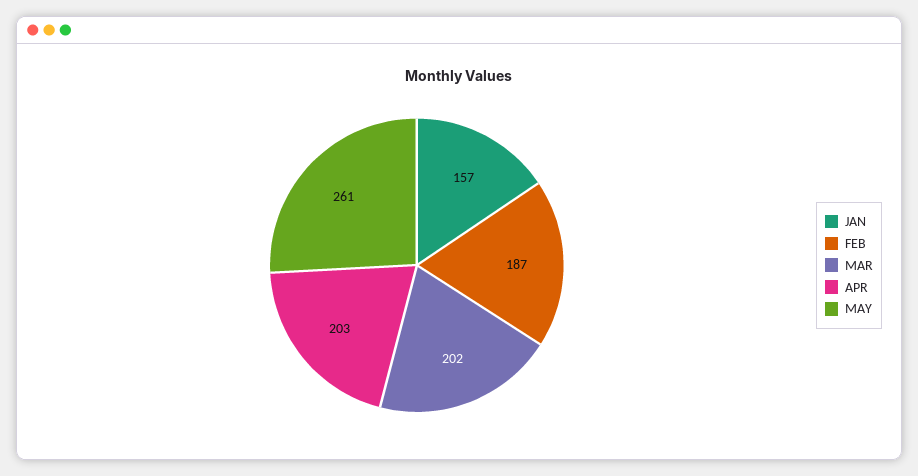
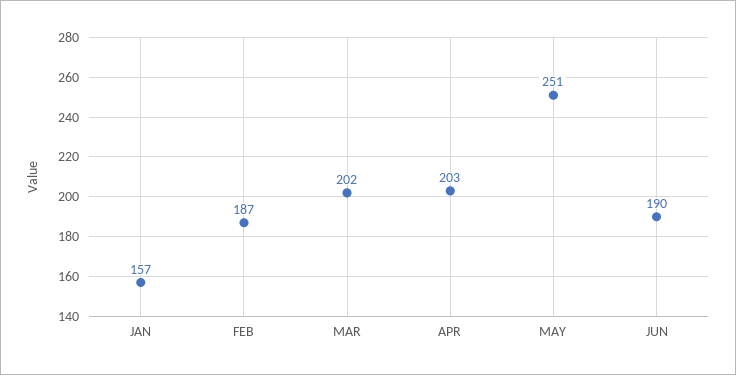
MAY: 261 -> 251
JUN: none -> 190

